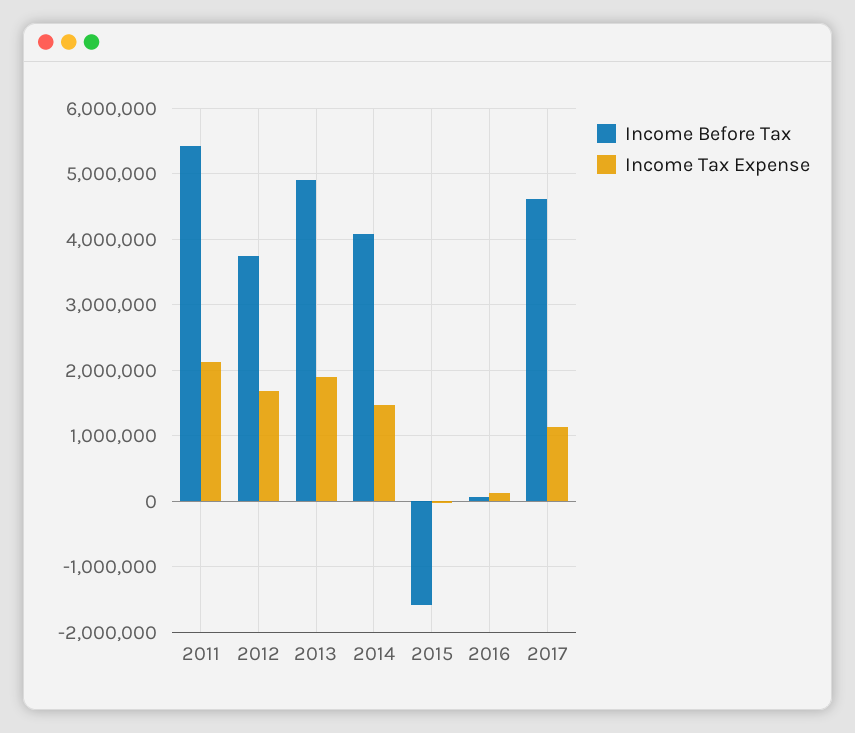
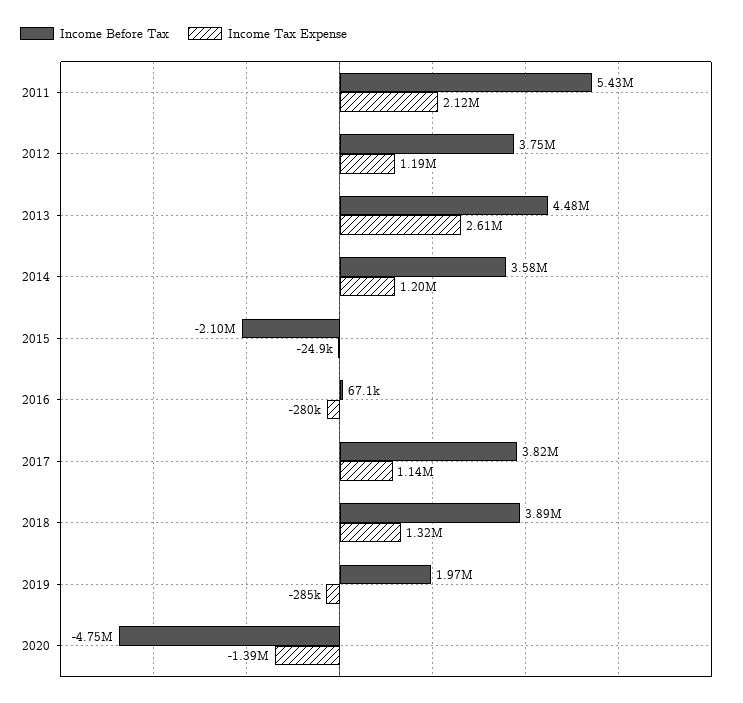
Income Tax Expense, 2012: 1700000 -> 1190000
Income Before Tax, 2013: 4900000 -> 4480000
Income Tax Expense, 2013: 1900000 -> 2610000
Income Before Tax, 2014: 4100000 -> 3580000
Income Tax Expense, 2014: 1500000 -> 1200000
Income Before Tax, 2015: -1600000 -> -2100000
Income Tax Expense, 2016: 100000 -> -280000
Income Before Tax, 2017: 4600000 -> 3820000
Income Before Tax, 2018: none -> 3890000
Income Tax Expense, 2018: none -> 1320000
Income Before Tax, 2019: none -> 1970000
Income Tax Expense, 2019: none -> -285000
Income Before Tax, 2020: none -> -4750000
Income Tax Expense, 2020: none -> -1390000

